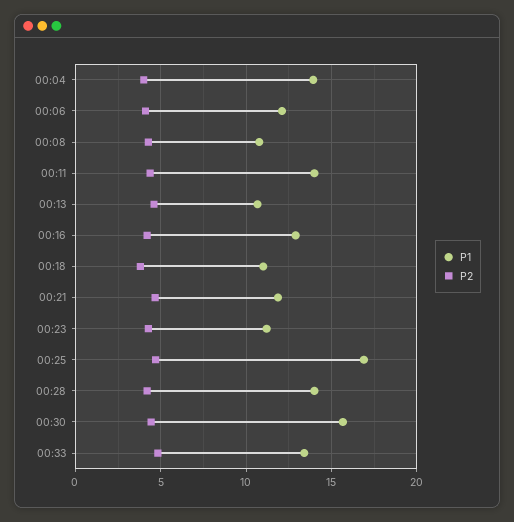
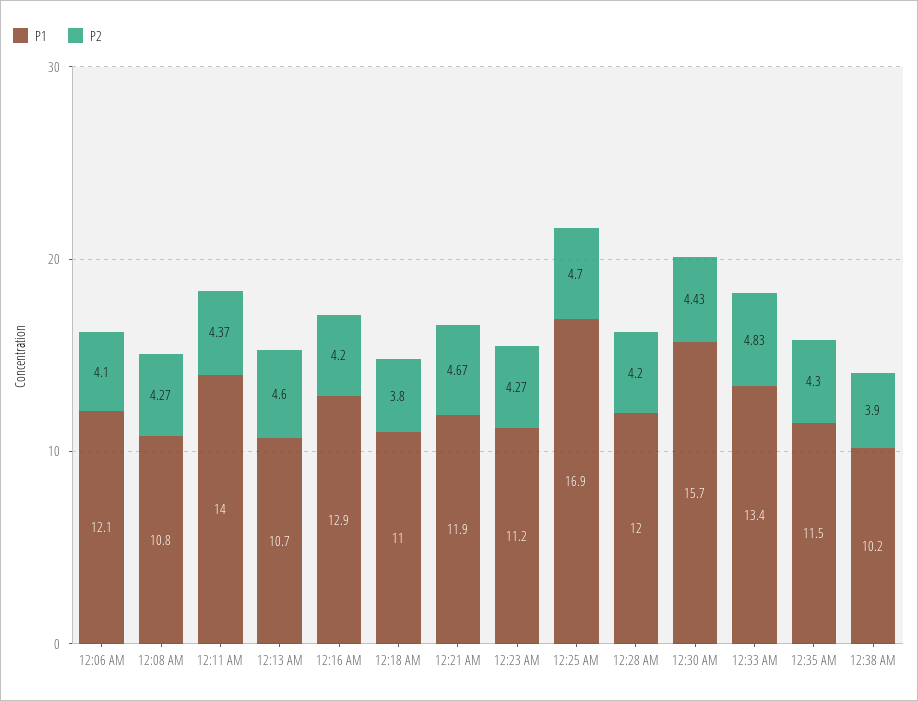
P1, 00:04: 14 -> none
P2, 00:04: 4 -> none
P1, 00:28: 14 -> 12
P1, 12:35 AM: none -> 11.5
P2, 12:35 AM: none -> 4.3
P1, 12:38 AM: none -> 10.2
P2, 12:38 AM: none -> 3.9

